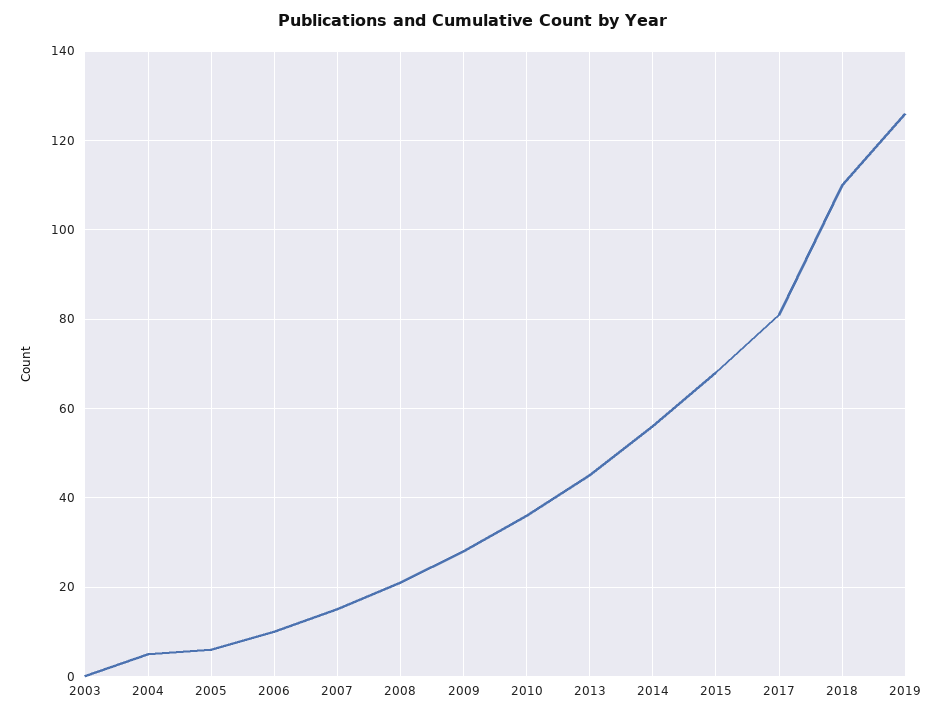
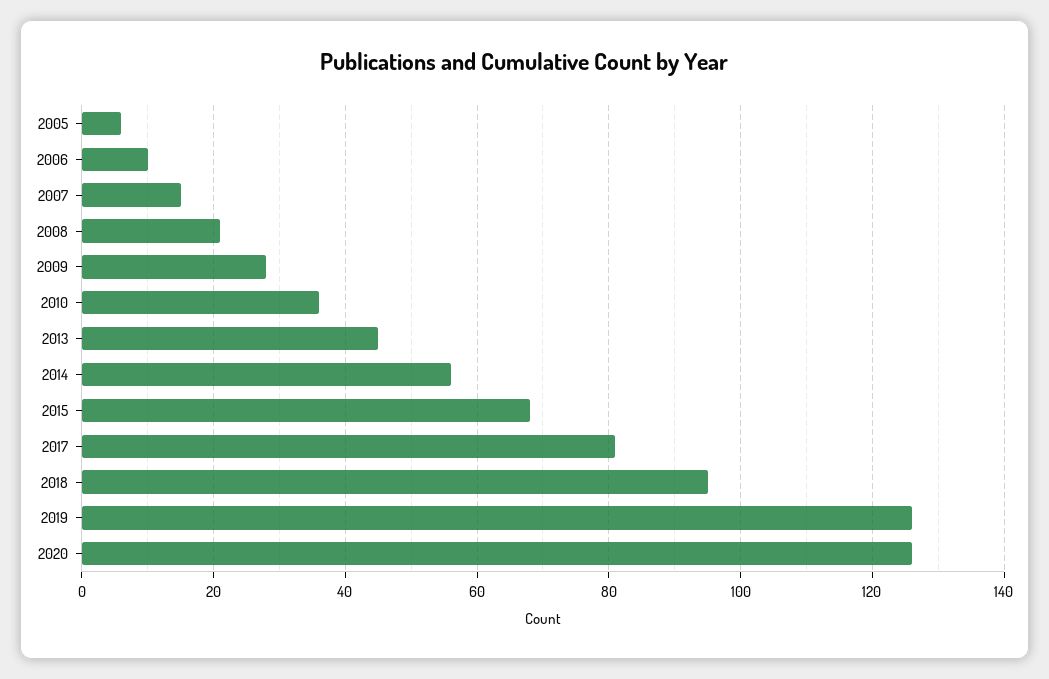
2003: 0 -> none
2004: 5 -> none
2018: 110 -> 95
2020: none -> 125

